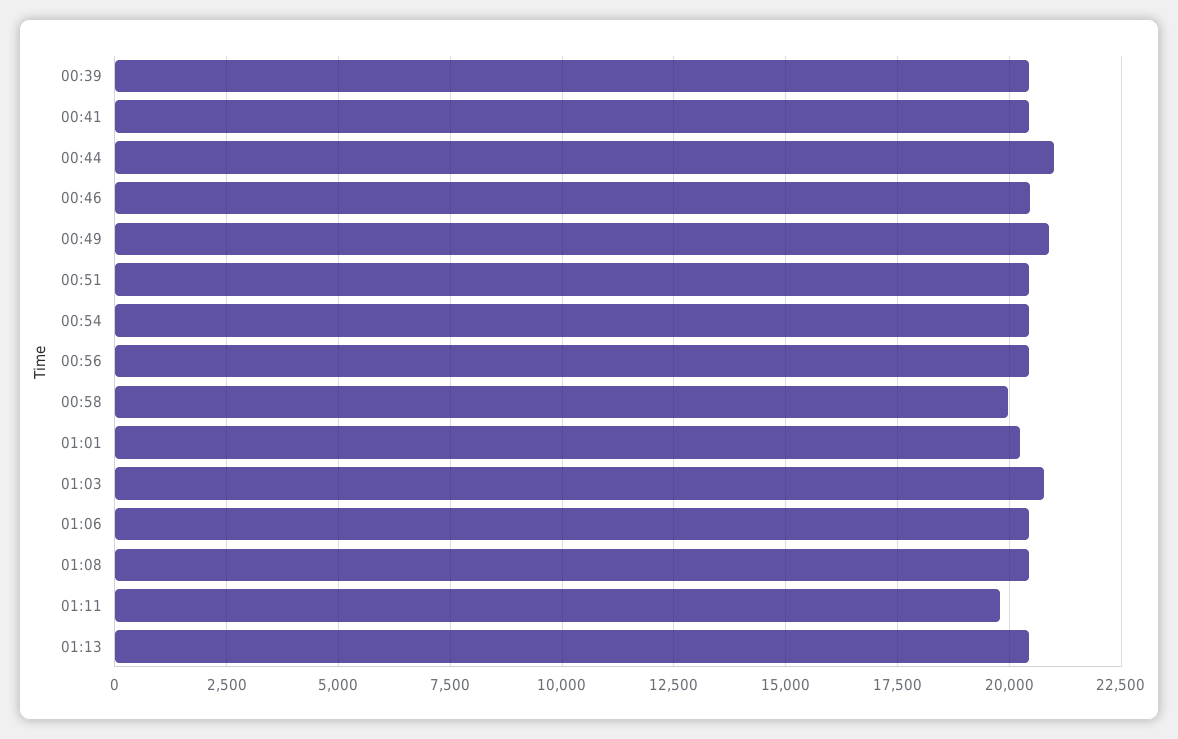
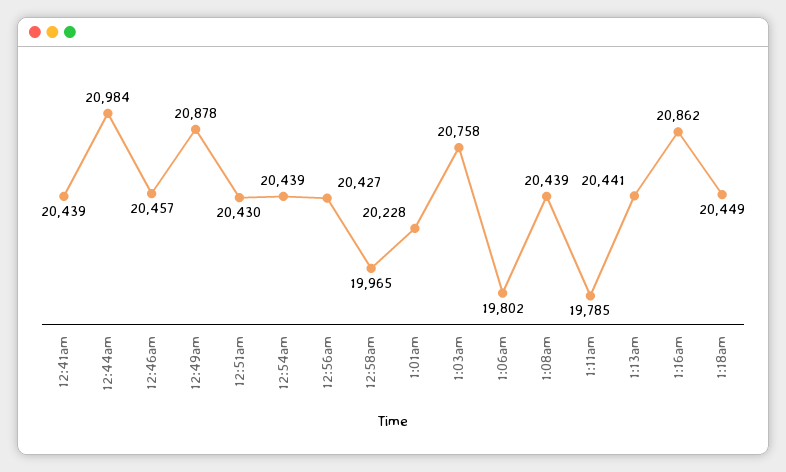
00:39: 20500 -> none
01:06: 20500 -> 19802
1:16am: none -> 20862
1:18am: none -> 20449

